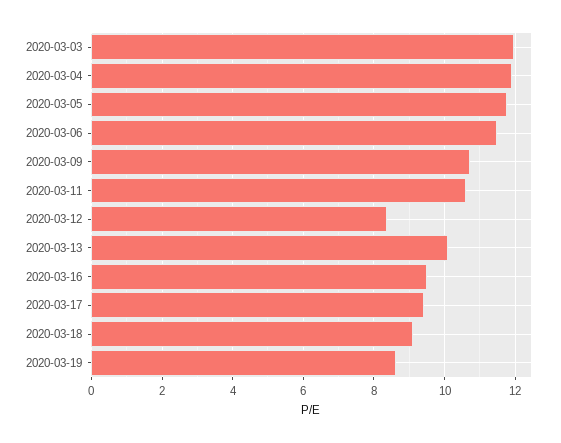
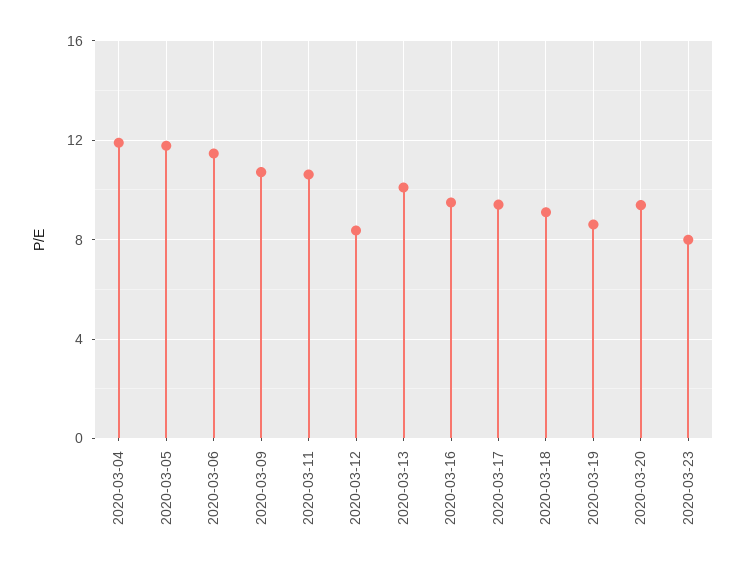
2020-03-03: 12 -> none
2020-03-20: none -> 9.5
2020-03-23: none -> 8

